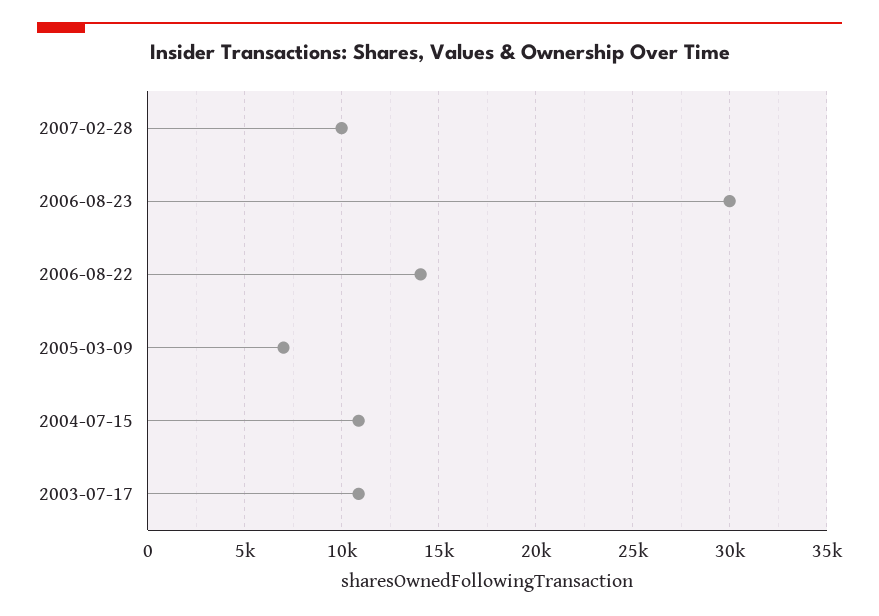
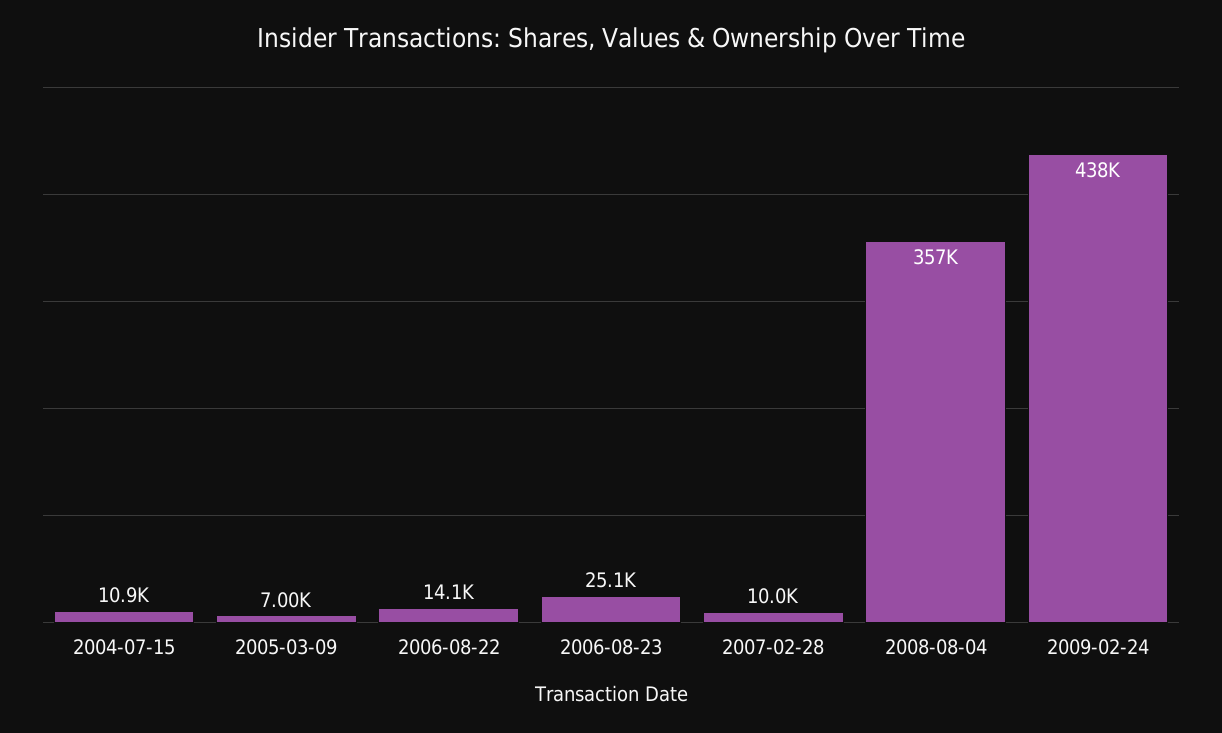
2006-08-23: 30000 -> 25100
2003-07-17: 11000 -> none
2008-08-04: none -> 357000
2009-02-24: none -> 438000

